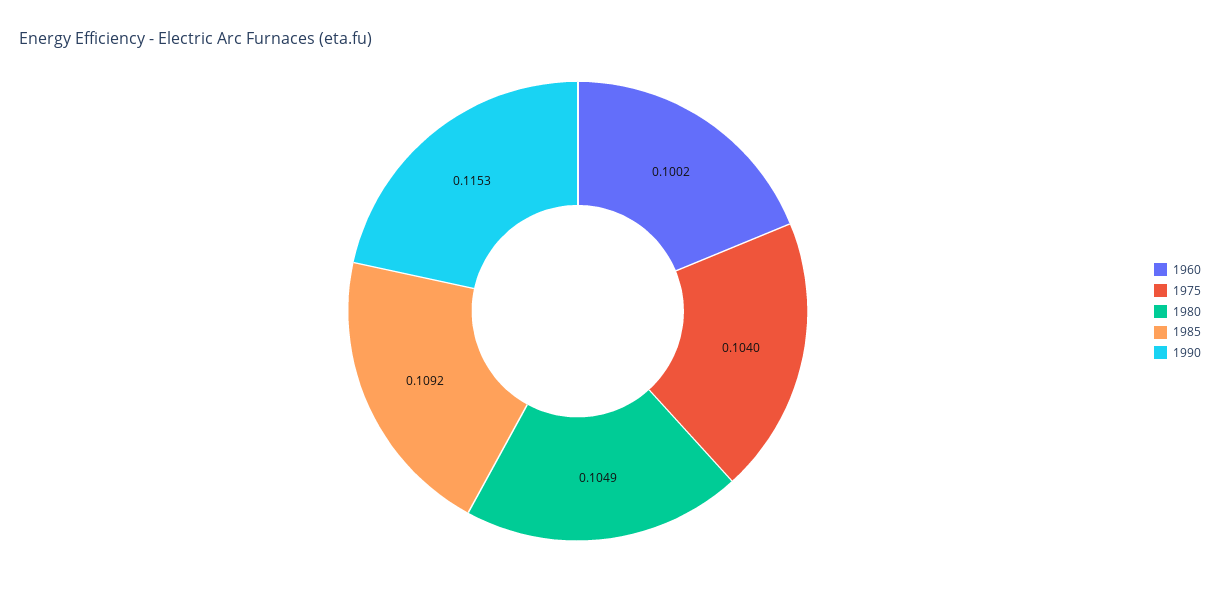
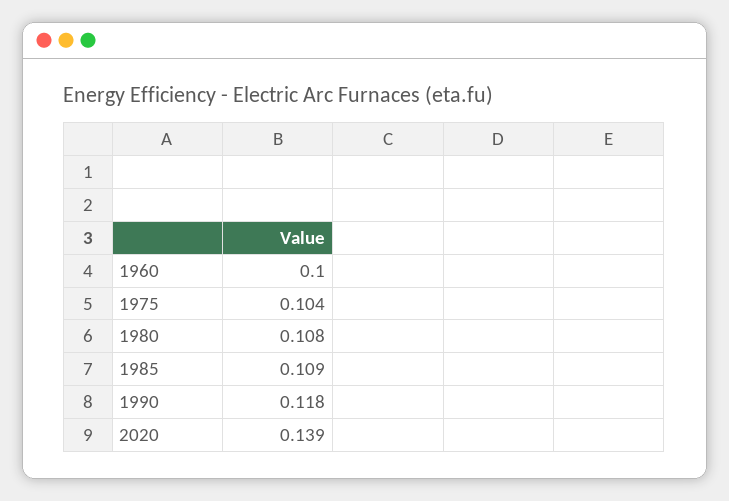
1980: 0.1049 -> 0.108
1990: 0.1153 -> 0.118
2020: none -> 0.139

